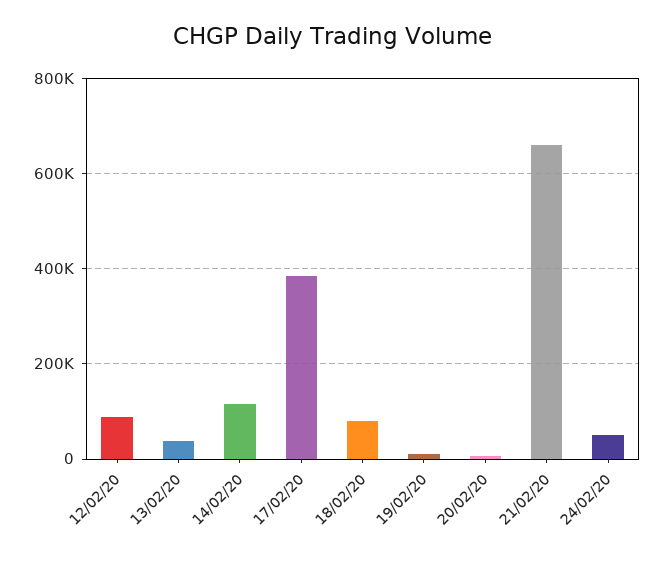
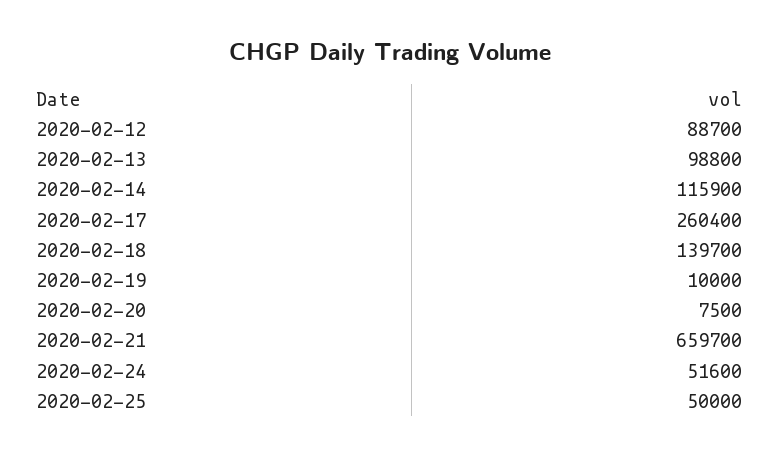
13/02/20: 40000 -> 98800
17/02/20: 380000 -> 260400
18/02/20: 80000 -> 139700
2020-02-25: none -> 50000

